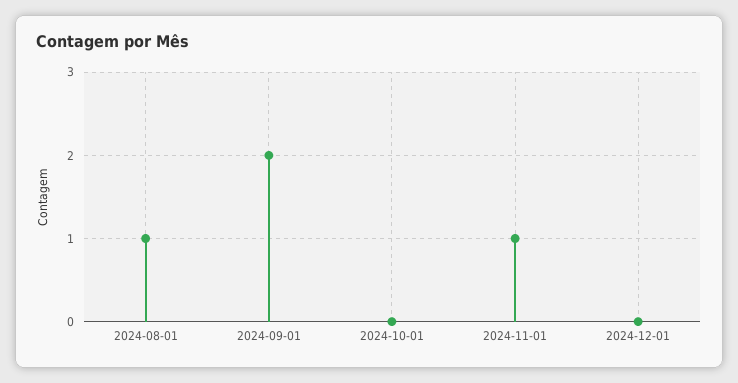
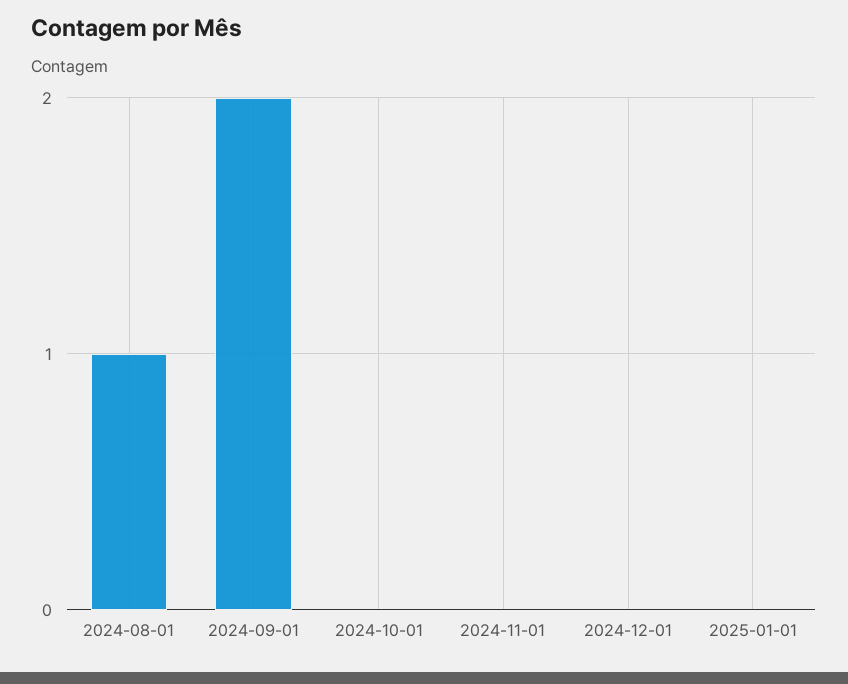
2024-11-01: 1 -> 0
2025-01-01: none -> 0

